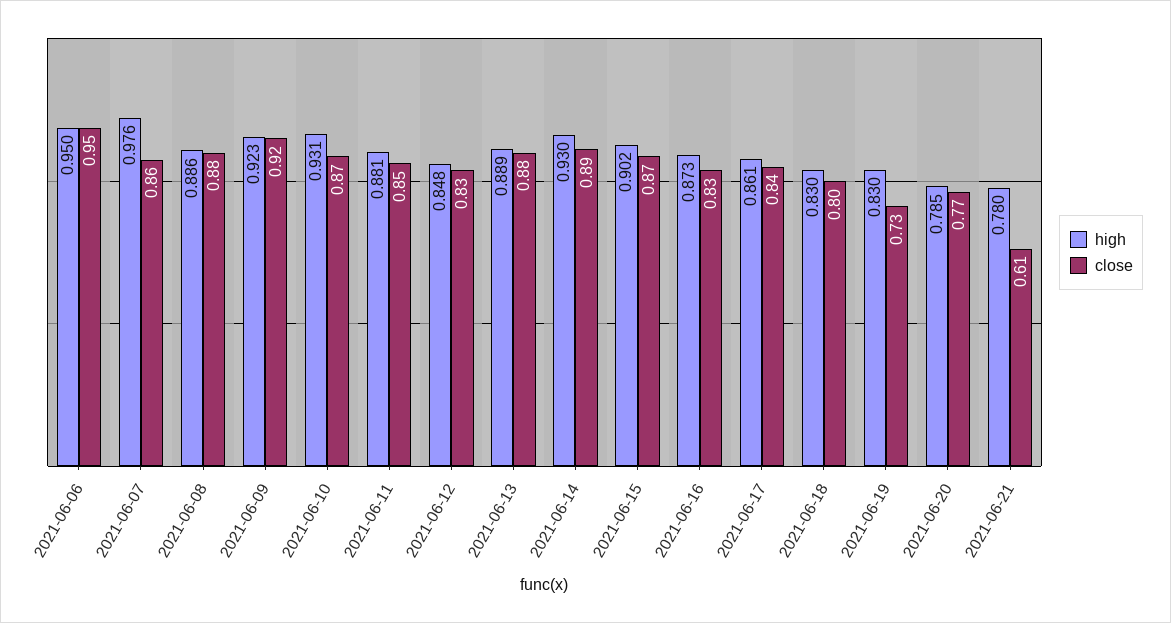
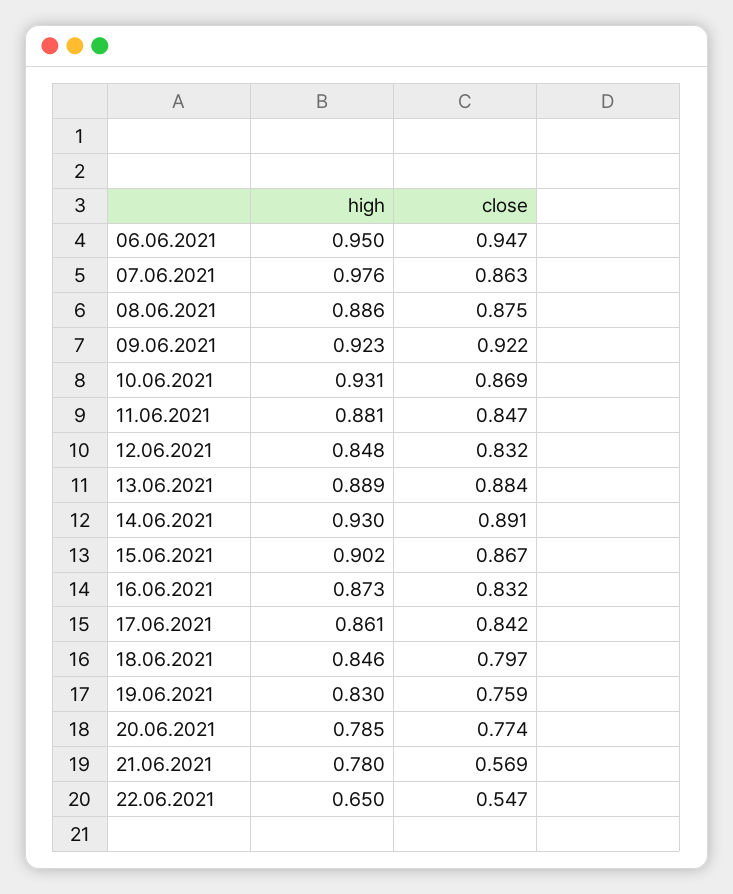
high, 2021-06-18: 0.83 -> 0.846
close, 2021-06-19: 0.73 -> 0.759
close, 2021-06-21: 0.61 -> 0.569
high, 22.06.2021: none -> 0.65
close, 22.06.2021: none -> 0.547

